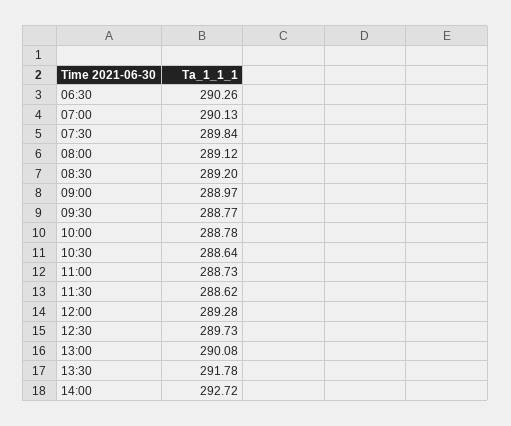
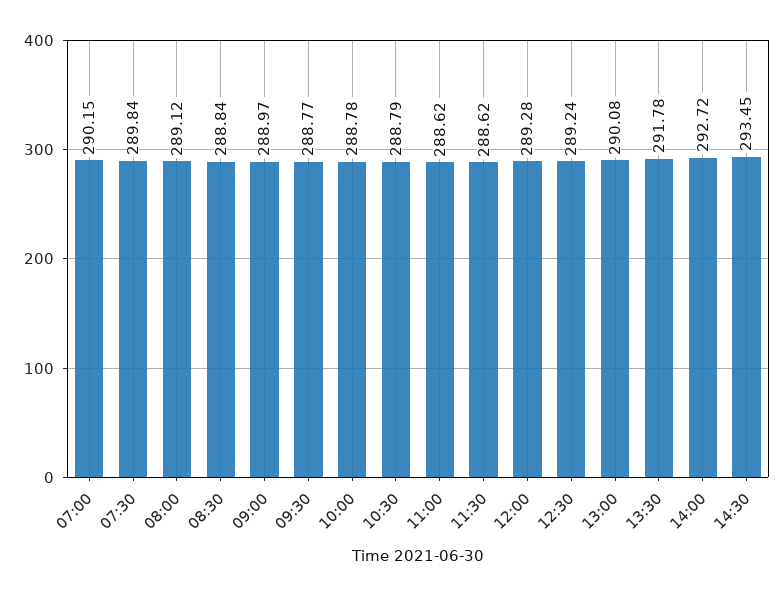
06:30: 290.26 -> none
07:00: 290.13 -> 290.15
08:30: 289.2 -> 288.84
10:30: 288.64 -> 288.79
11:00: 288.73 -> 288.62
12:30: 289.73 -> 289.24
14:30: none -> 293.45

